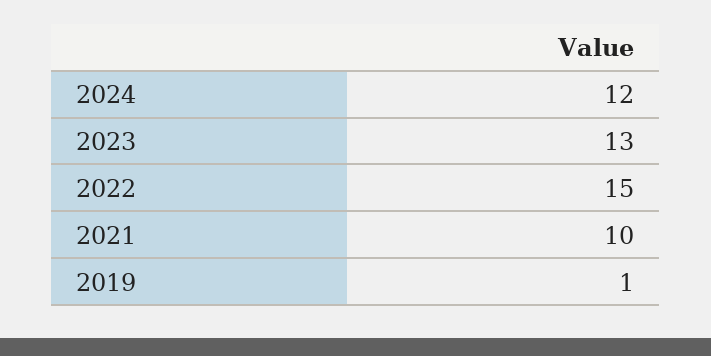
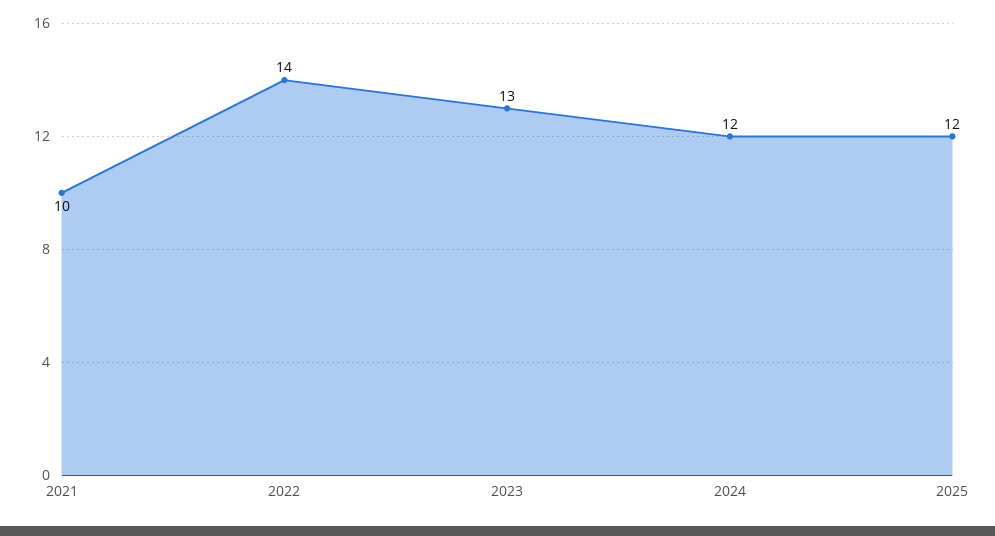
2022: 15 -> 14
2019: 1 -> none
2025: none -> 12

